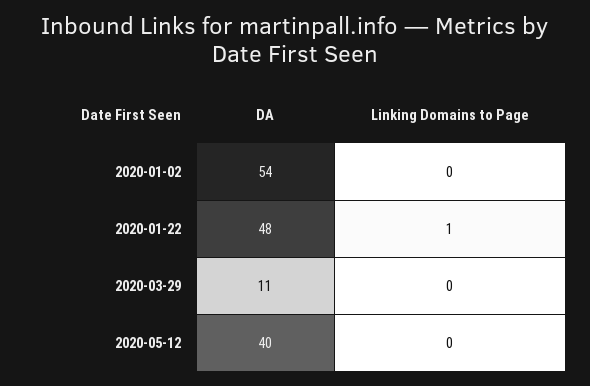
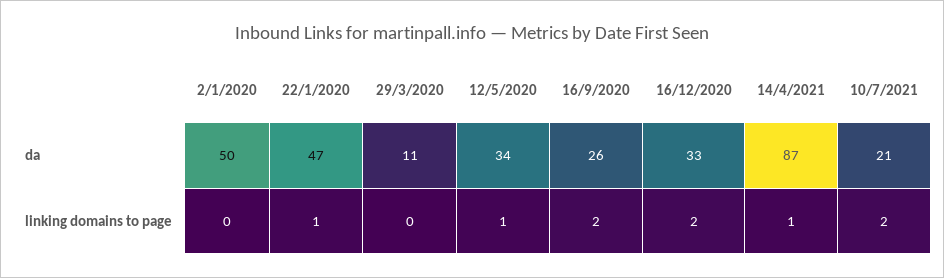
DA, 2020-01-02: 54 -> 50
DA, 2020-01-22: 48 -> 47
DA, 2020-05-12: 40 -> 34
Linking Domains to Page, 2020-05-12: 0 -> 1
DA, 16/9/2020: none -> 26
DA, 16/12/2020: none -> 33
DA, 14/4/2021: none -> 87
DA, 10/7/2021: none -> 21
Linking Domains to Page, 16/9/2020: none -> 2
Linking Domains to Page, 16/12/2020: none -> 2
Linking Domains to Page, 14/4/2021: none -> 1
Linking Domains to Page, 10/7/2021: none -> 2

